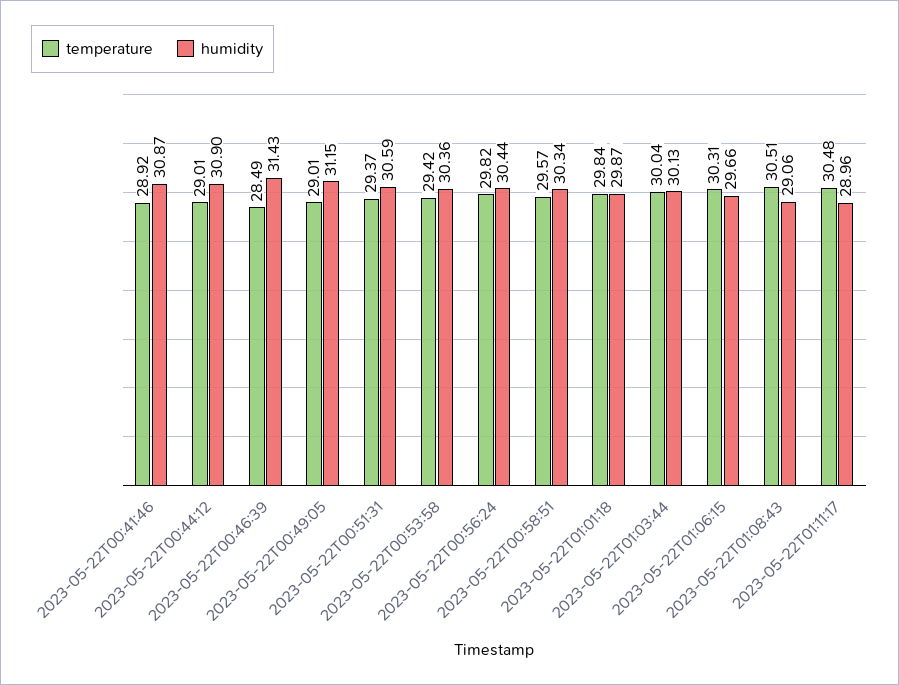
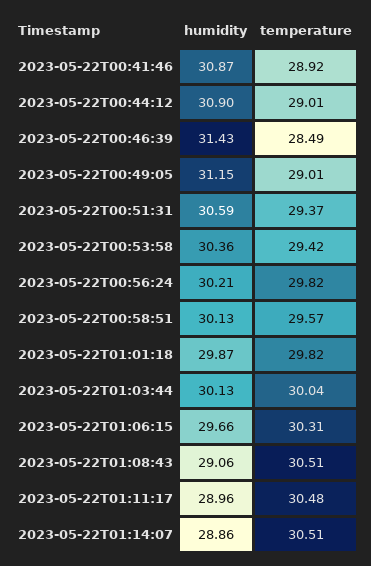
humidity, 2023-05-22T00:56:24: 30.44 -> 30.21
humidity, 2023-05-22T00:58:51: 30.34 -> 30.13
temperature, 2023-05-22T01:01:18: 29.84 -> 29.82
humidity, 2023-05-22T01:14:07: none -> 28.86
temperature, 2023-05-22T01:14:07: none -> 30.51

